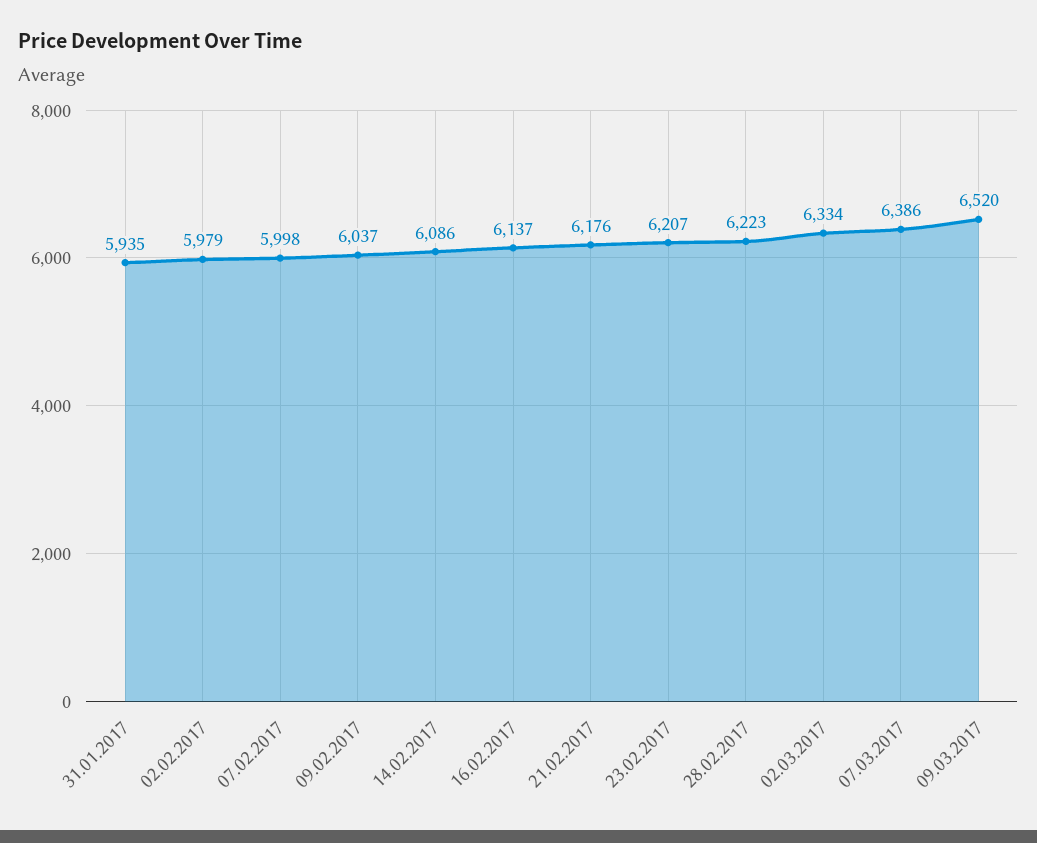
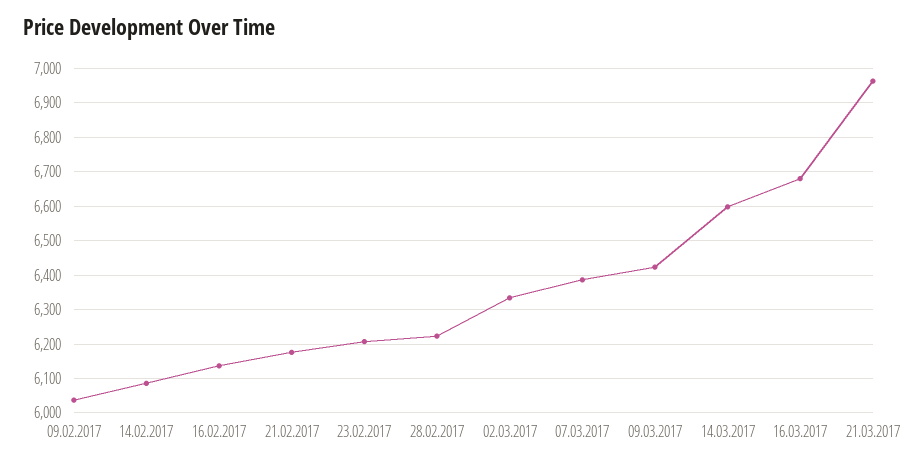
31.01.2017: 5935 -> none
02.02.2017: 5979 -> none
07.02.2017: 5998 -> none
09.03.2017: 6520 -> 6420
14.03.2017: none -> 6600
16.03.2017: none -> 6680
21.03.2017: none -> 6960

